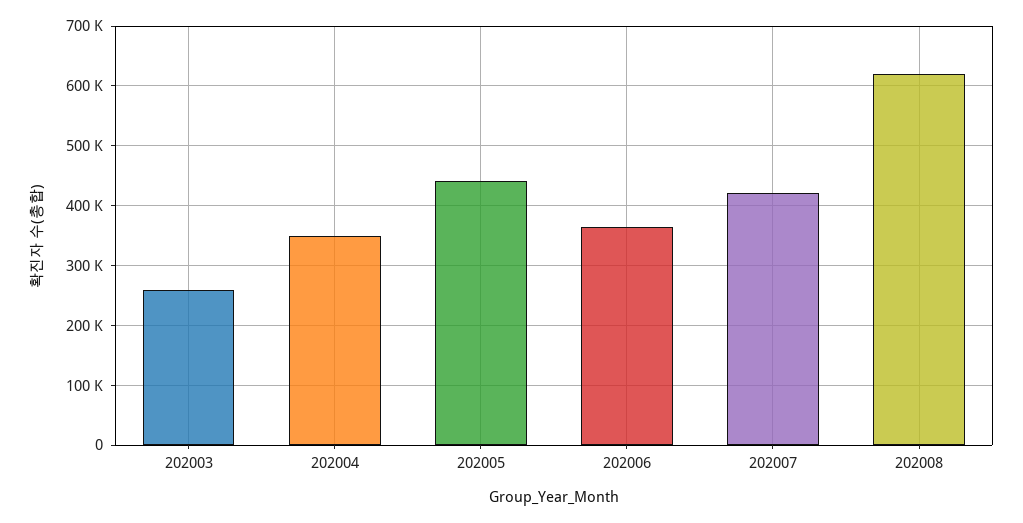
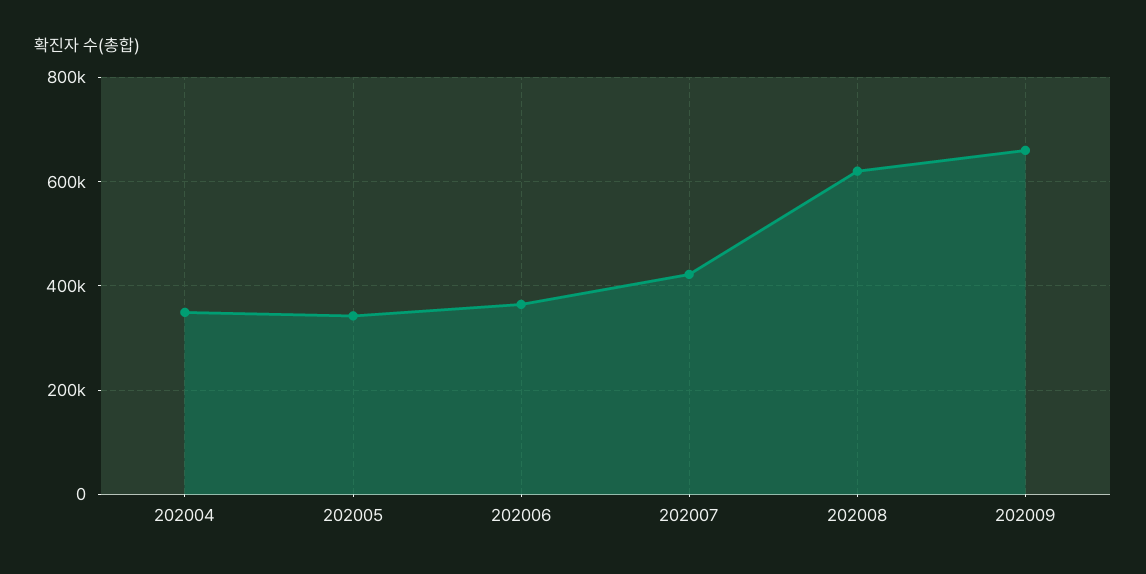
202003: 260000 -> none
202005: 440000 -> 340000
202009: none -> 660000

